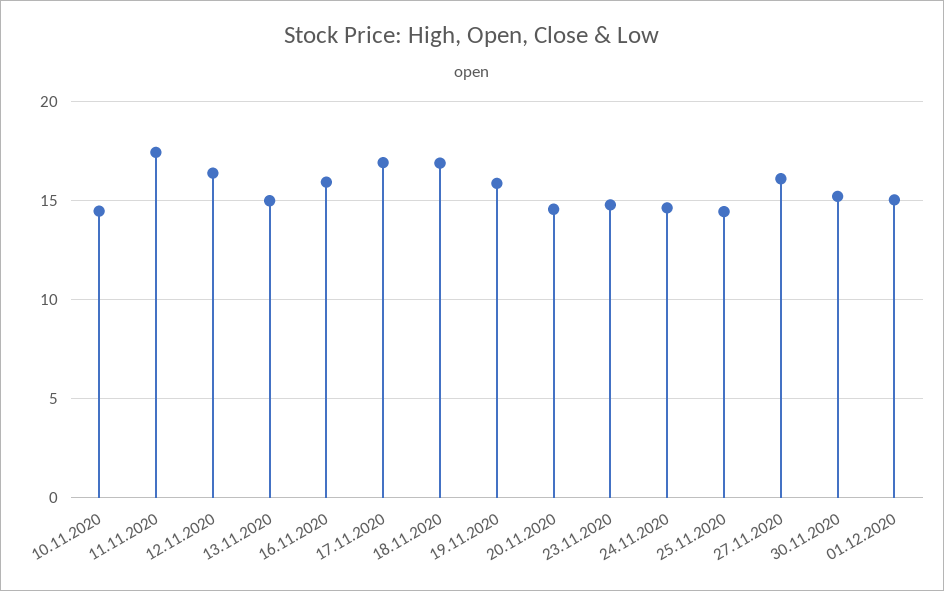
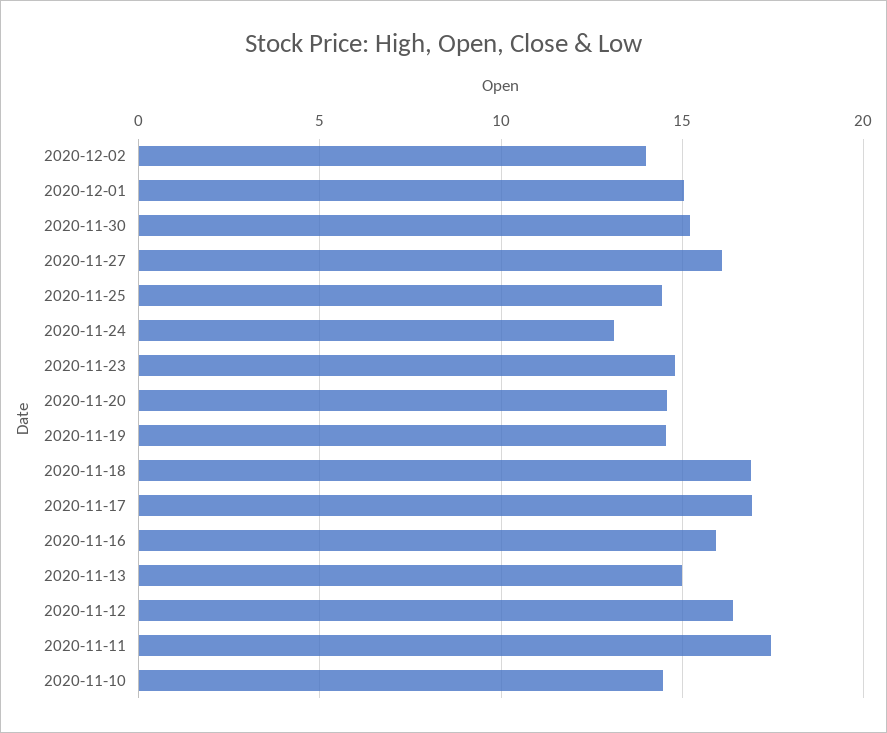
19.11.2020: 16 -> 14.5
24.11.2020: 14.5 -> 13
2020-12-02: none -> 14

